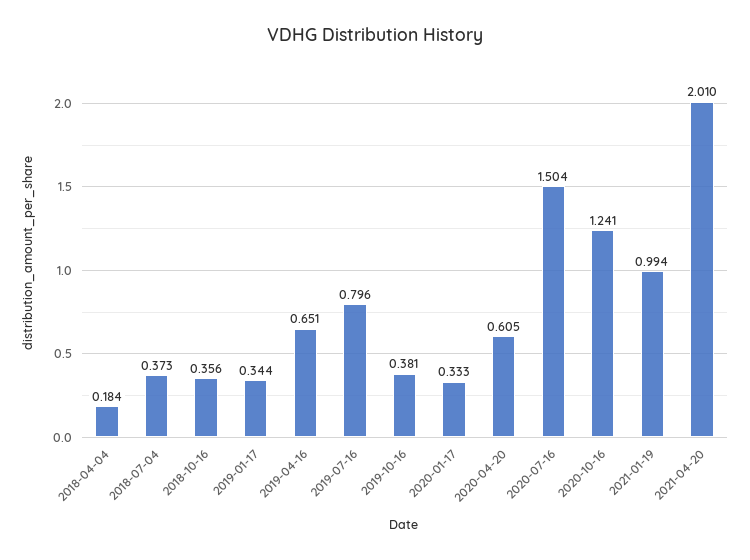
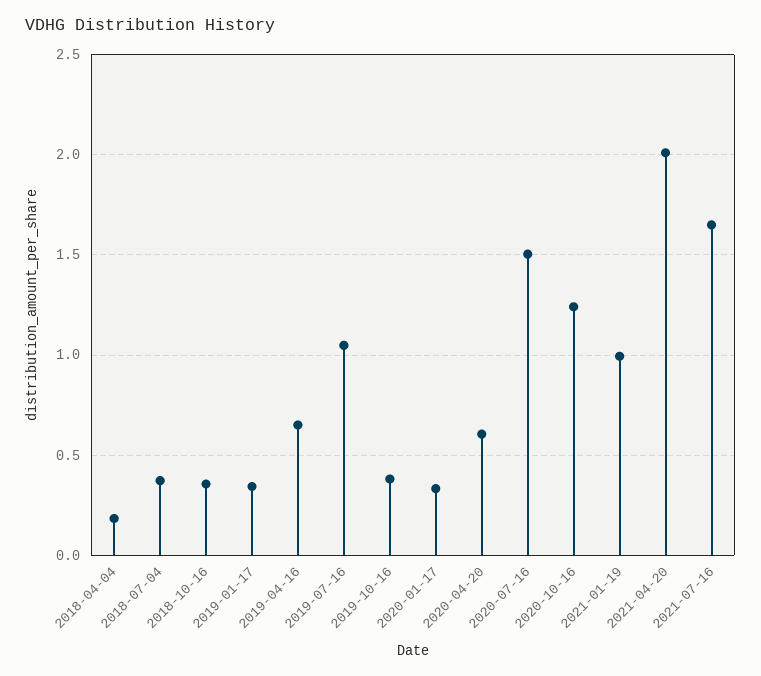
2019-07-16: 0.796 -> 1.05
2021-07-16: none -> 1.65

